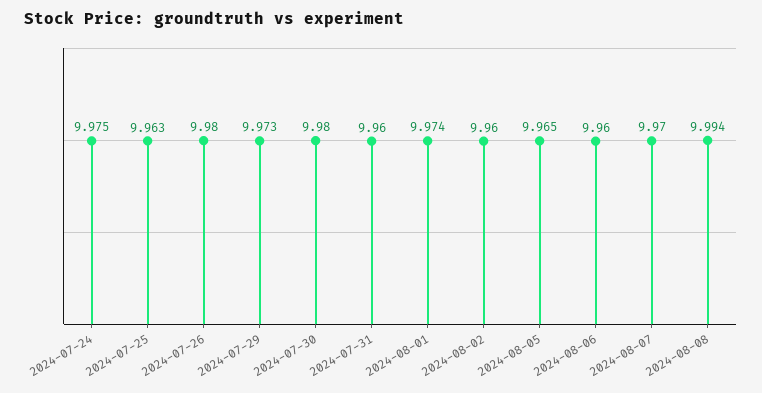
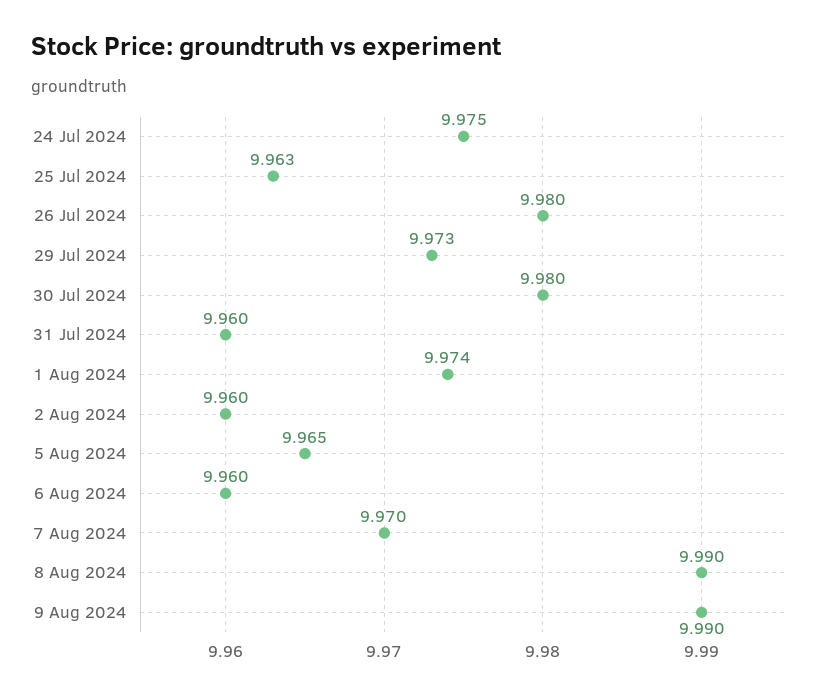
2024-08-08: 9.994 -> 9.99
9 Aug 2024: none -> 9.99

